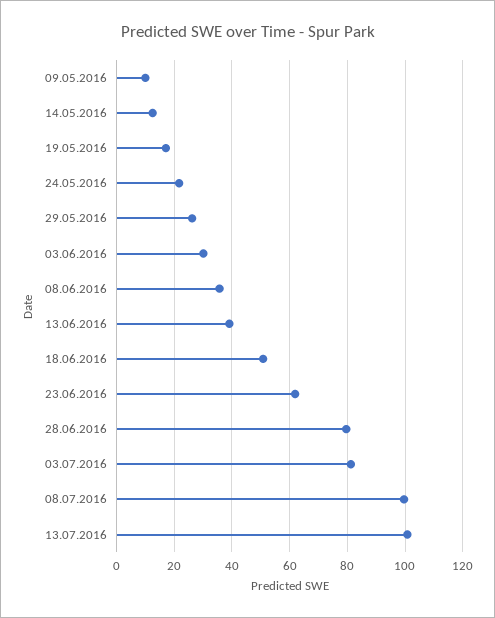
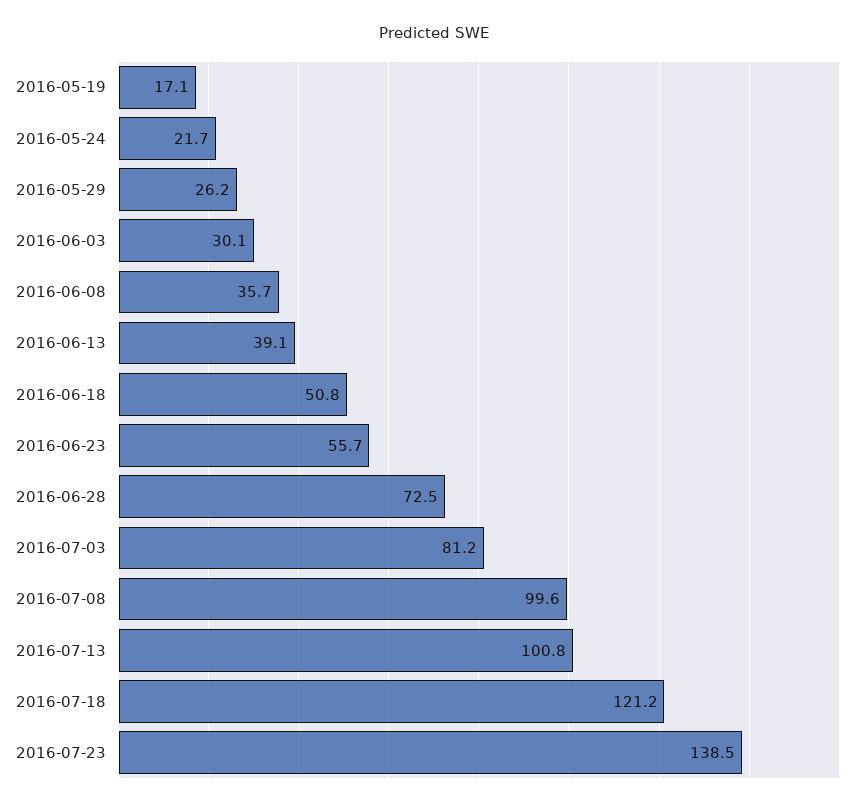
09.05.2016: 10 -> none
14.05.2016: 12.5 -> none
23.06.2016: 62.5 -> 55.7
28.06.2016: 80 -> 72.5
2016-07-18: none -> 121.2
2016-07-23: none -> 138.5

